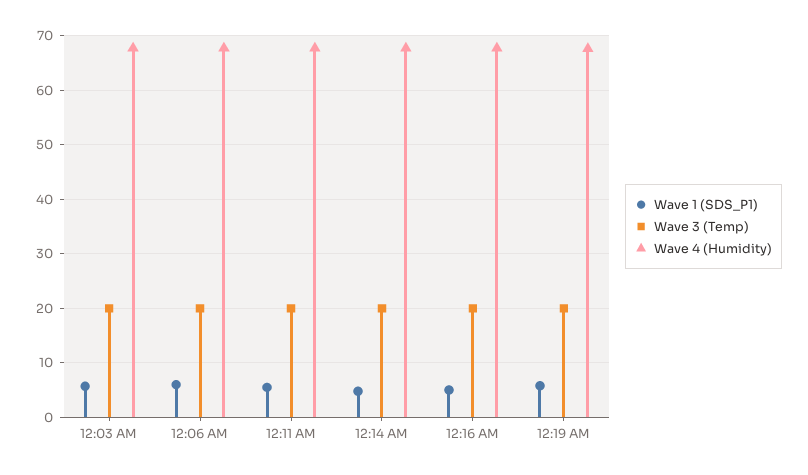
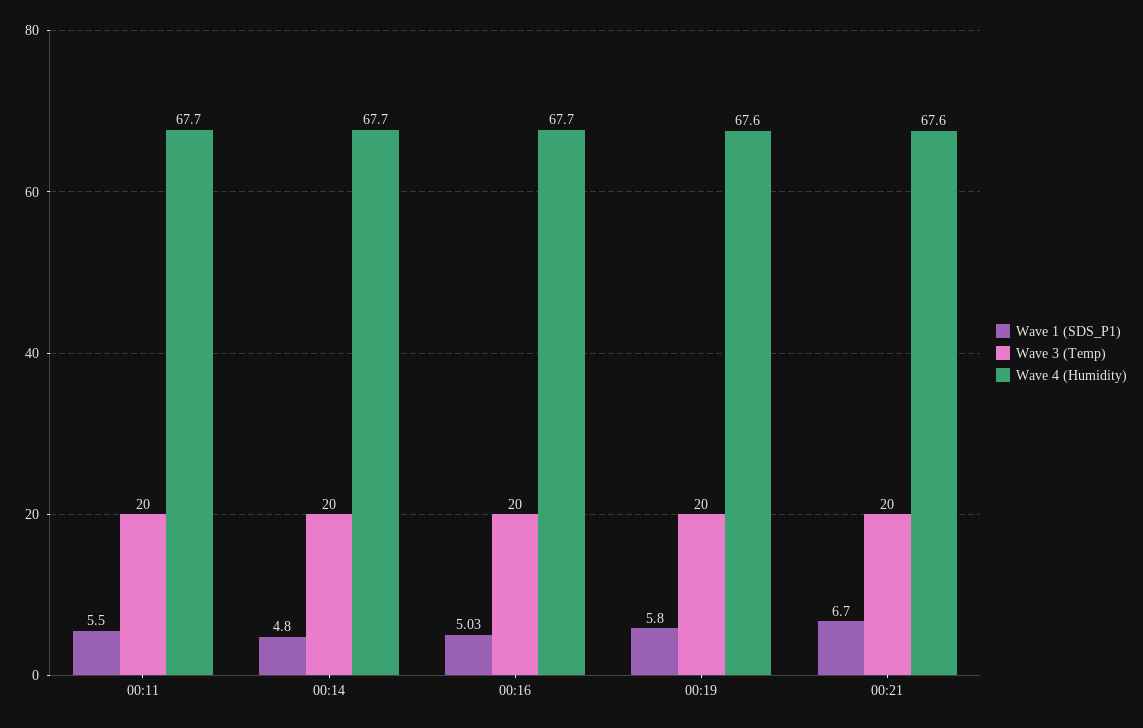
Wave 1 (SDS_P1), 12:03 AM: 6 -> none
Wave 3 (Temp), 12:03 AM: 20 -> none
Wave 4 (Humidity), 12:03 AM: 68 -> none
Wave 1 (SDS_P1), 12:06 AM: 6 -> none
Wave 3 (Temp), 12:06 AM: 20 -> none
Wave 4 (Humidity), 12:06 AM: 68 -> none
Wave 1 (SDS_P1), 00:21: none -> 6.7
Wave 3 (Temp), 00:21: none -> 20
Wave 4 (Humidity), 00:21: none -> 67.6

